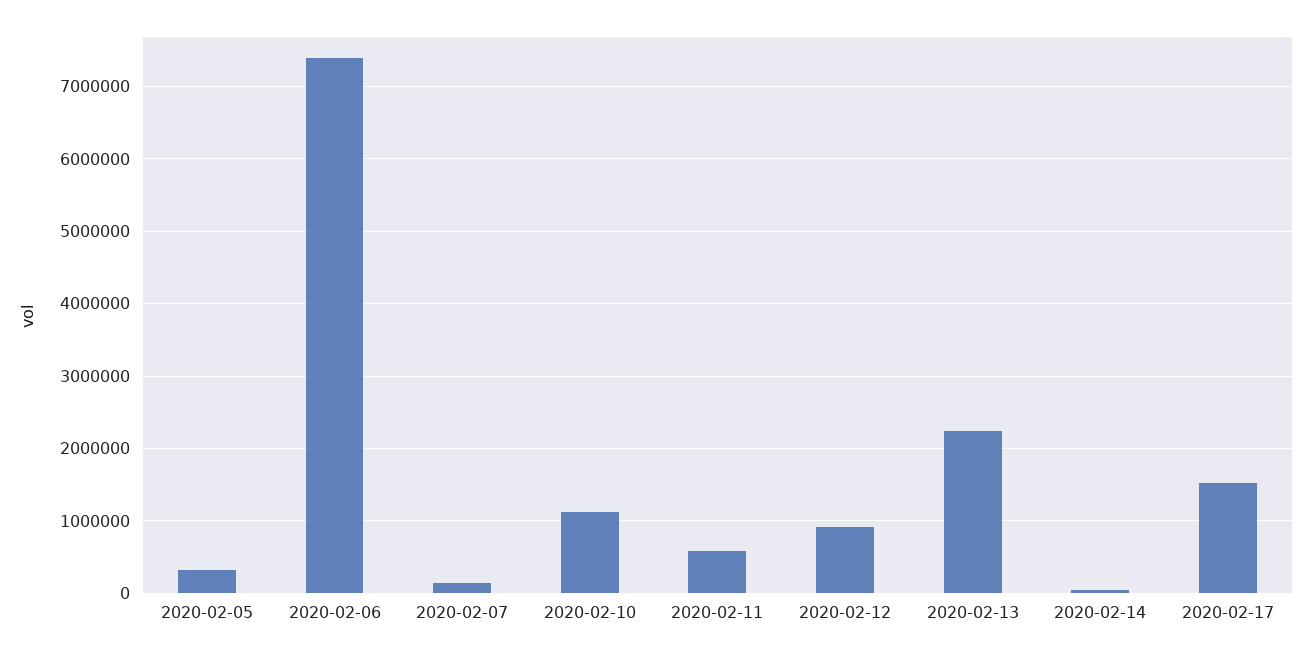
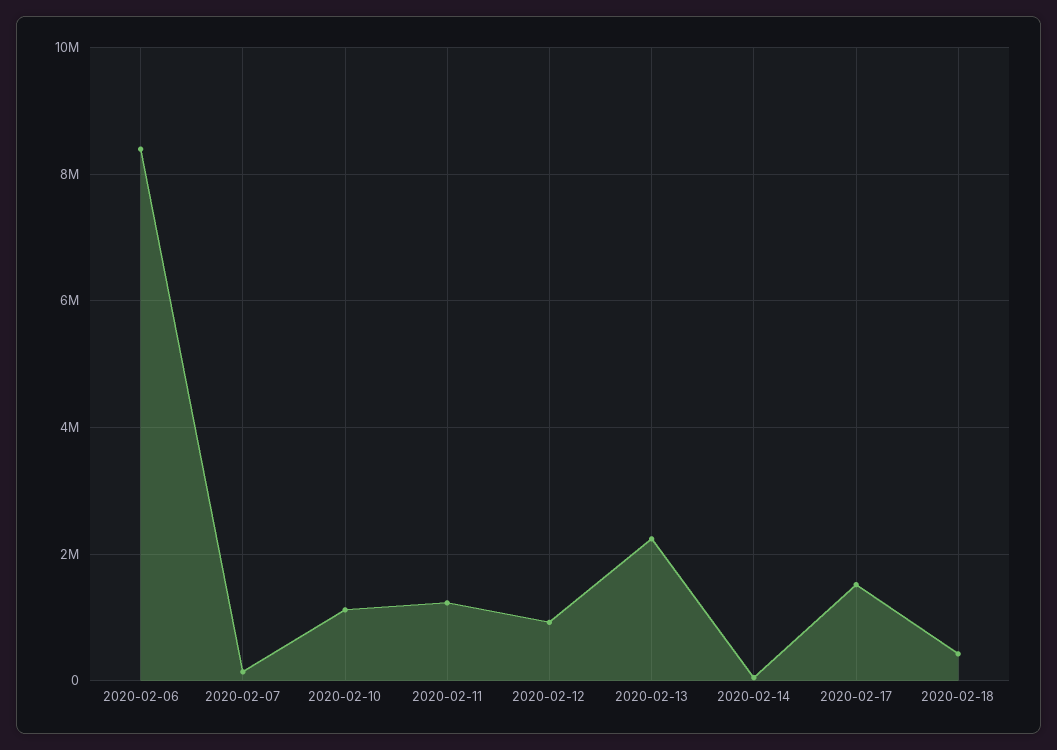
2020-02-05: 300000 -> none
2020-02-06: 7400000 -> 8400000
2020-02-11: 600000 -> 1200000
2020-02-18: none -> 400000

